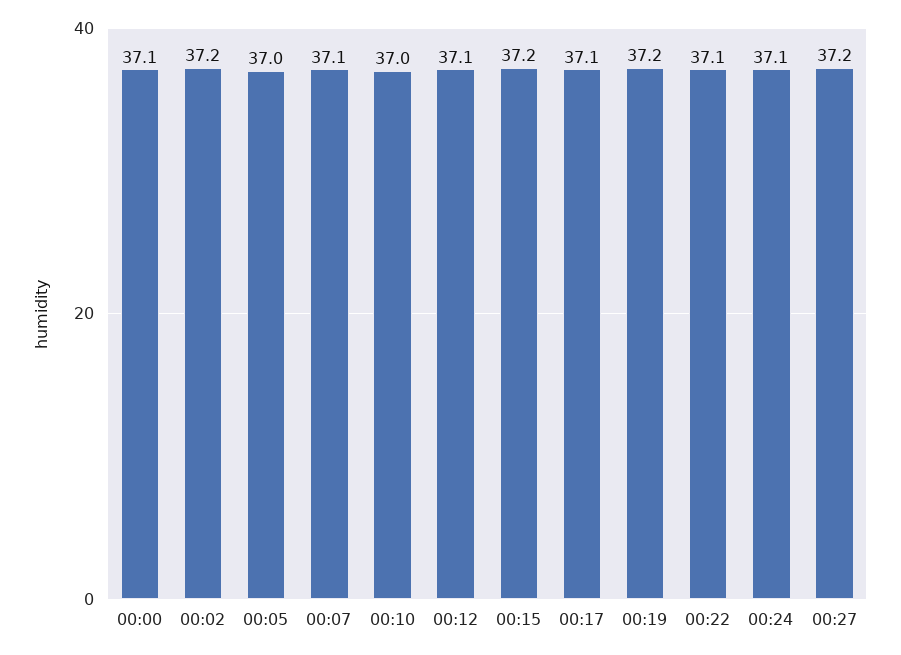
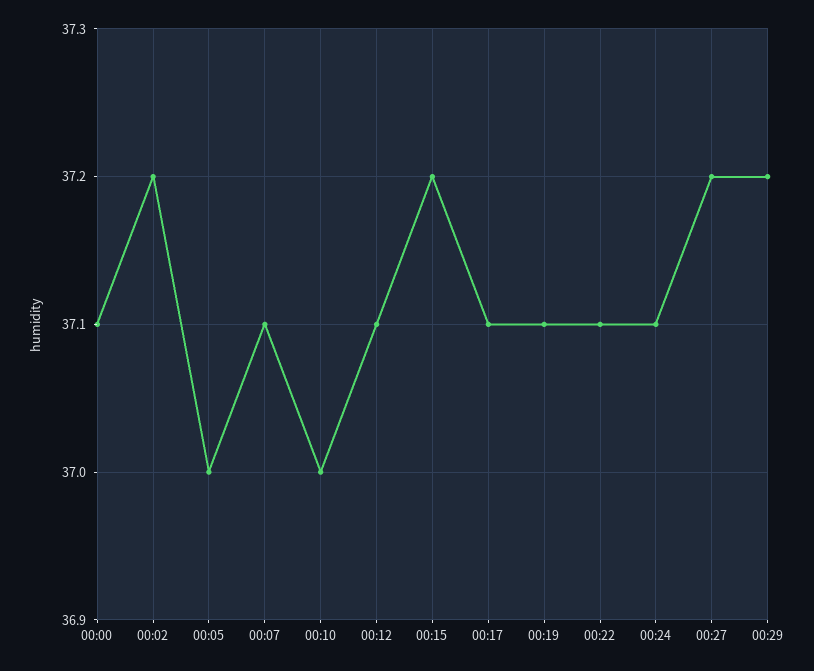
00:19: 37.2 -> 37.1
00:29: none -> 37.2

